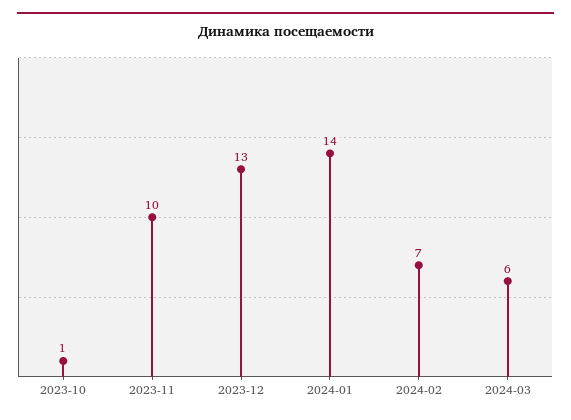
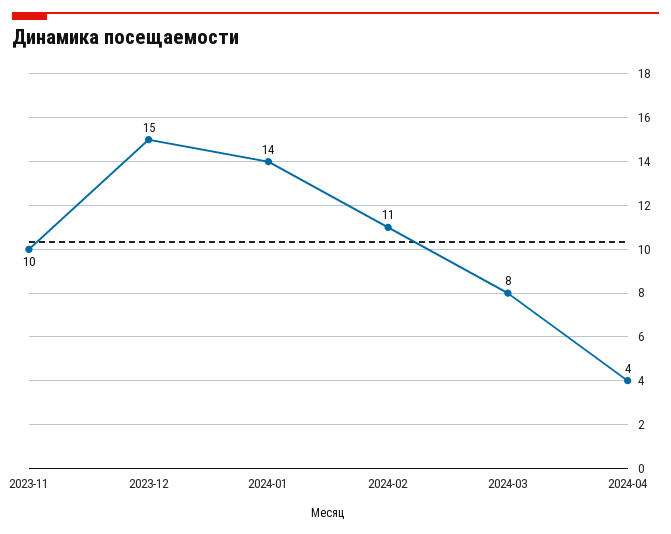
2023-10: 1 -> none
2023-12: 13 -> 15
2024-02: 7 -> 11
2024-03: 6 -> 8
2024-04: none -> 4

